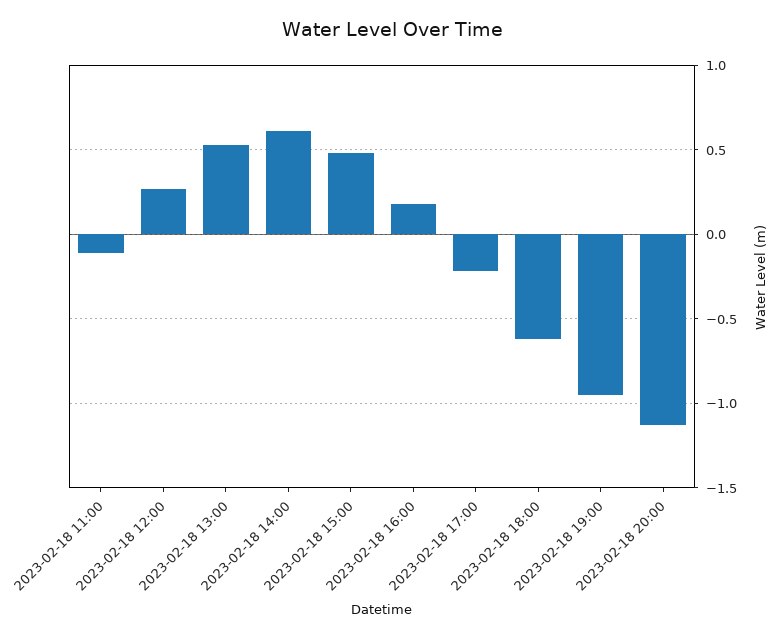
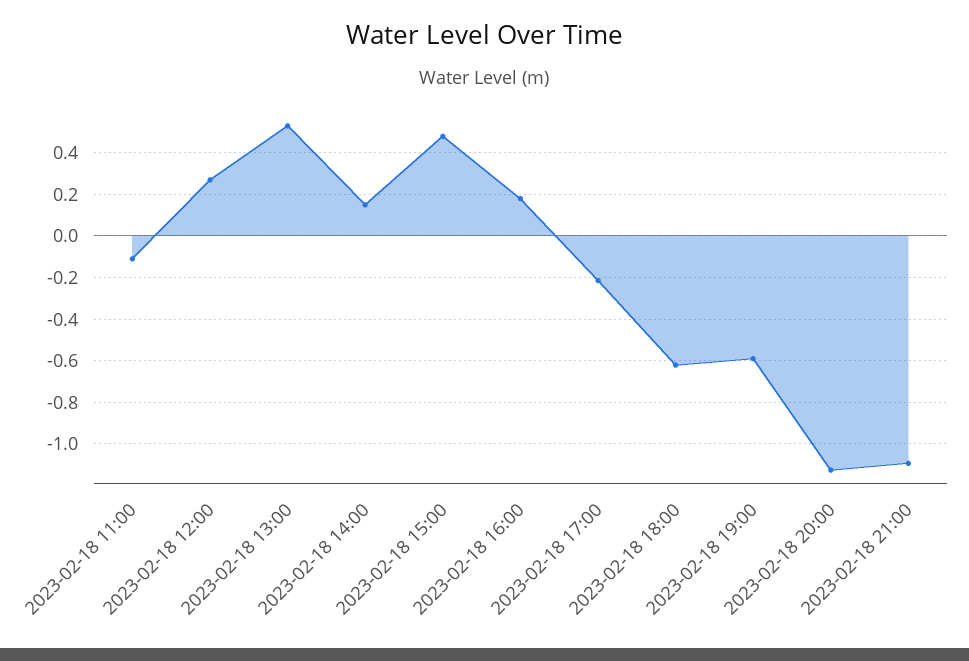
2023-02-18 14:00: 0.6 -> 0.15
2023-02-18 19:00: -0.95 -> -0.6
2023-02-18 21:00: none -> -1.1

